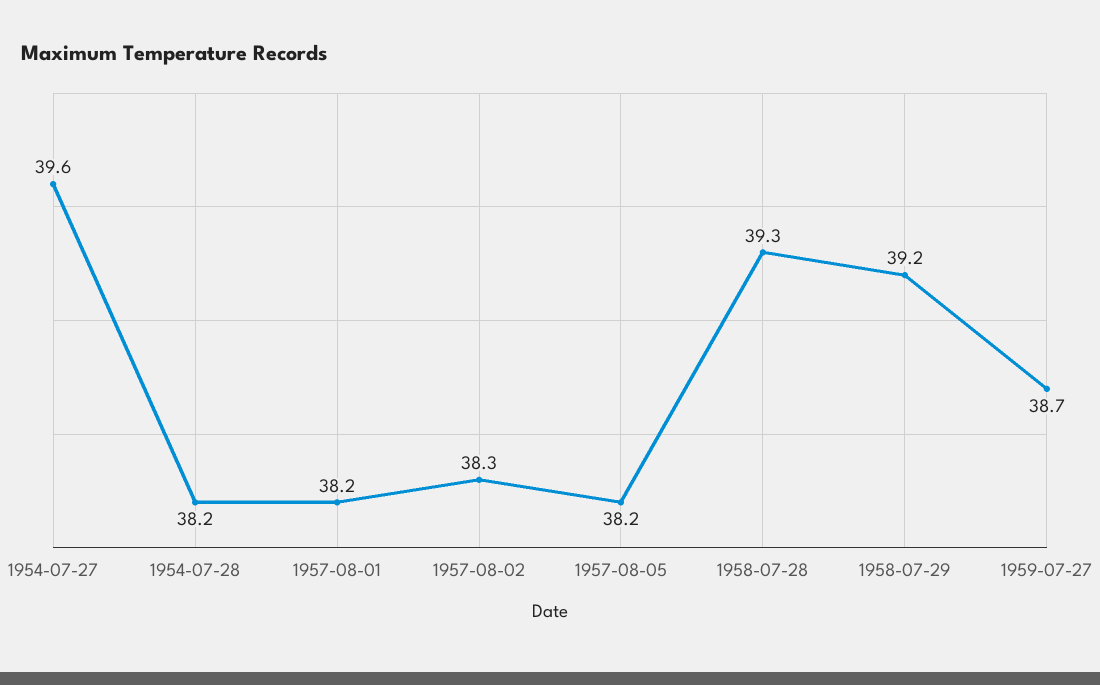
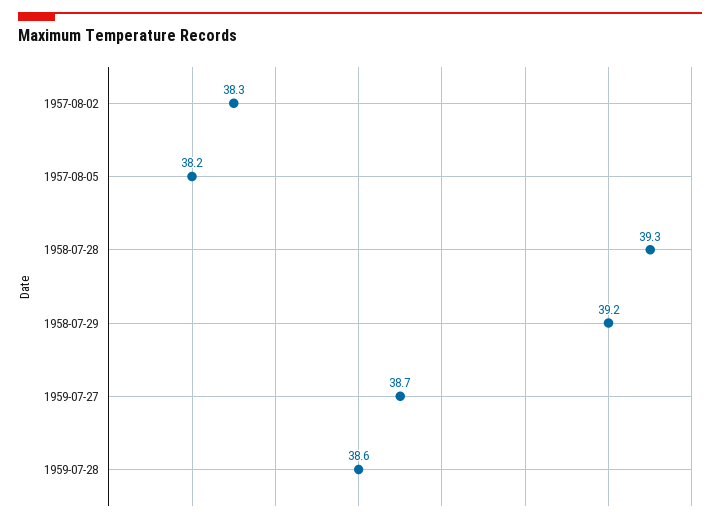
1954-07-27: 39.6 -> none
1954-07-28: 38.2 -> none
1957-08-01: 38.2 -> none
1959-07-28: none -> 38.6

